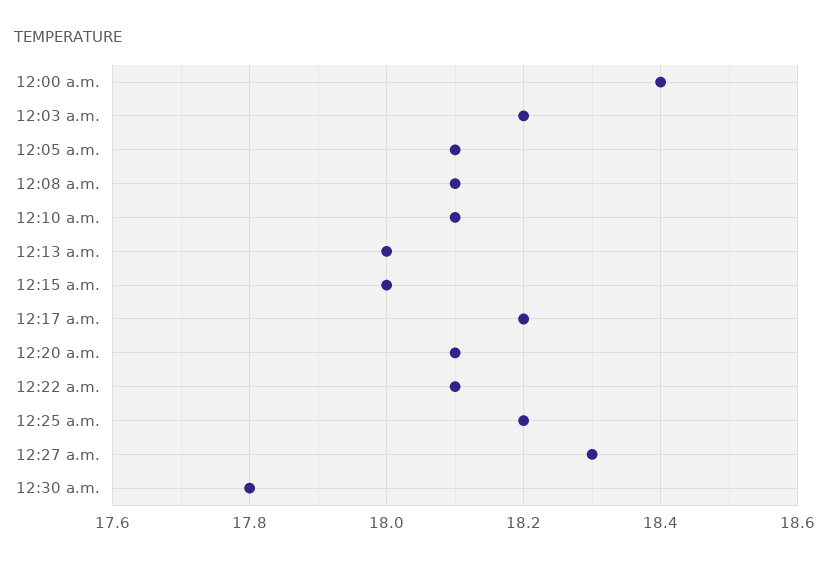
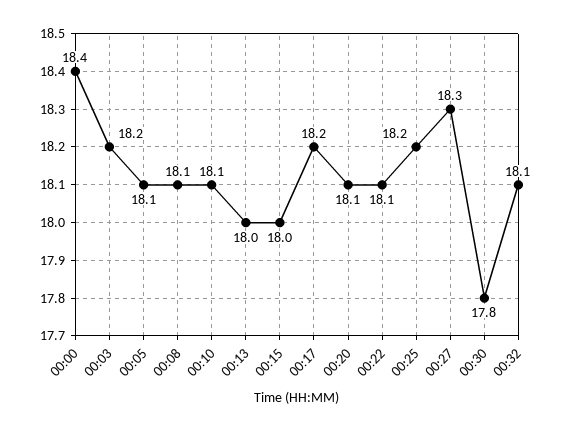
00:32: none -> 18.1

